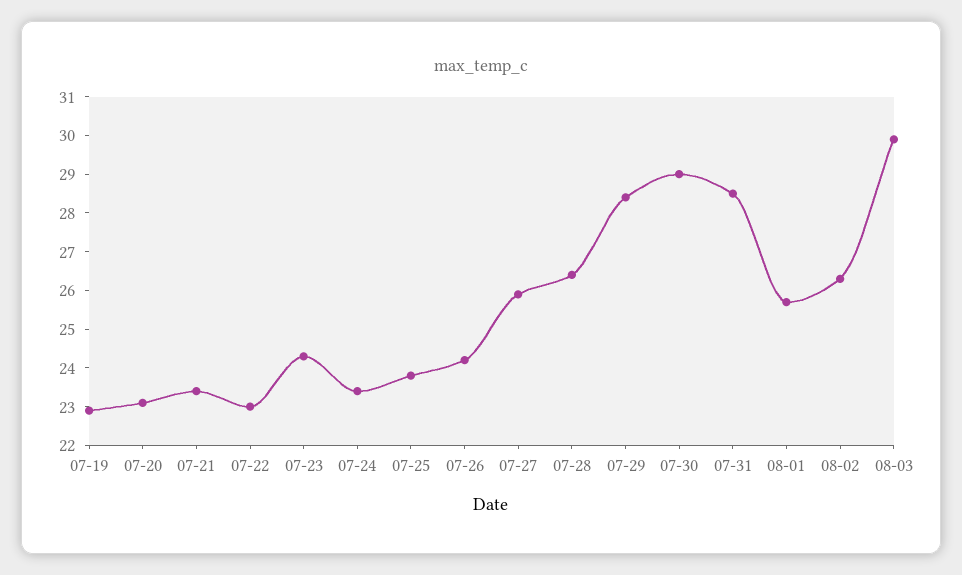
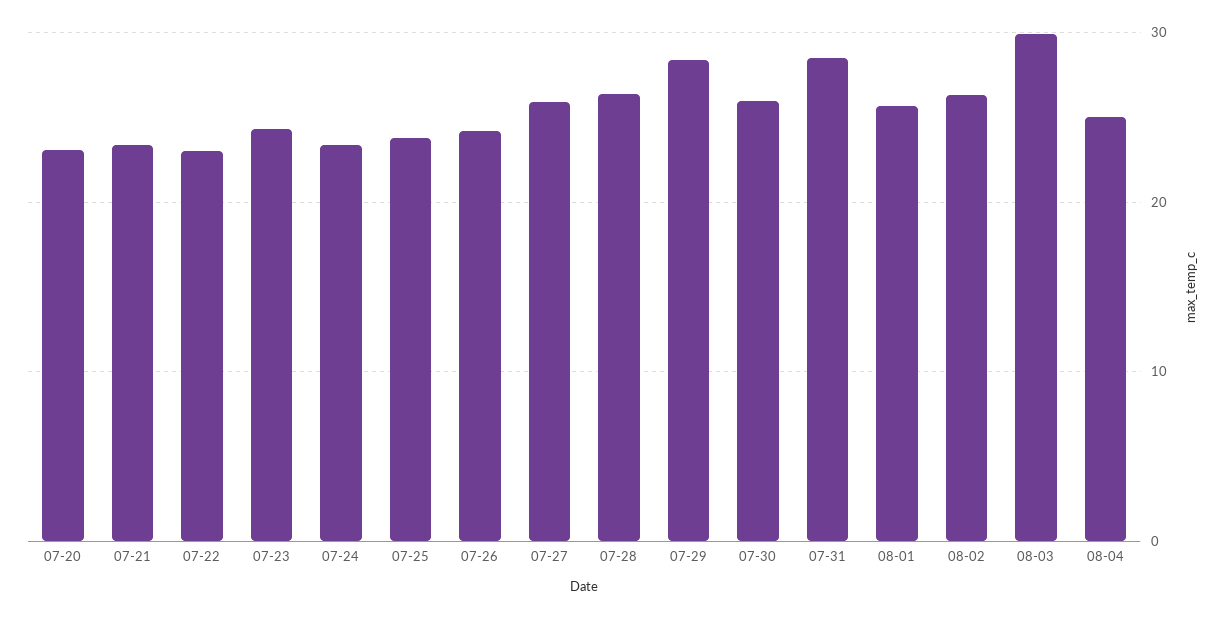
07-19: 23 -> none
07-30: 29 -> 26
08-04: none -> 25

